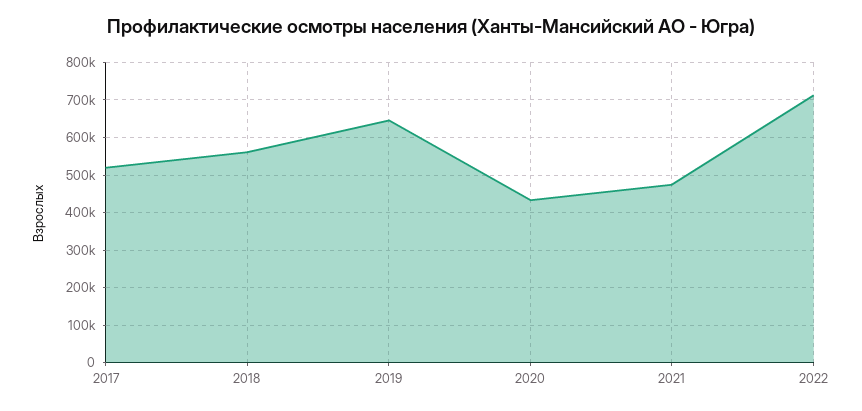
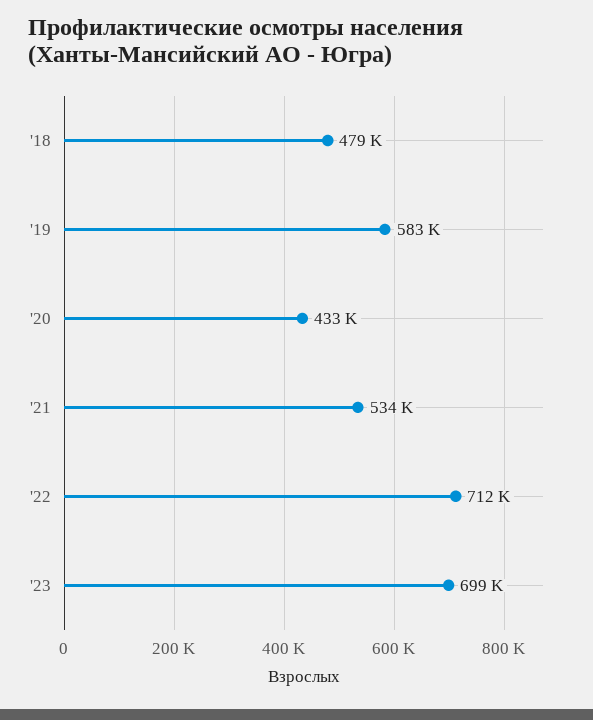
2017: 520000 -> none
2018: 560000 -> 479000
2019: 640000 -> 583000
2021: 480000 -> 534000
'23: none -> 699000

